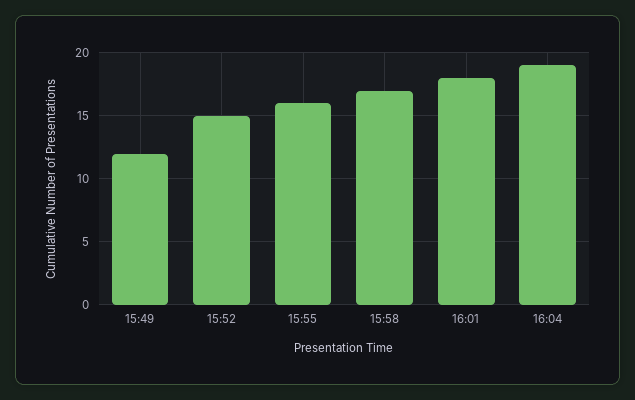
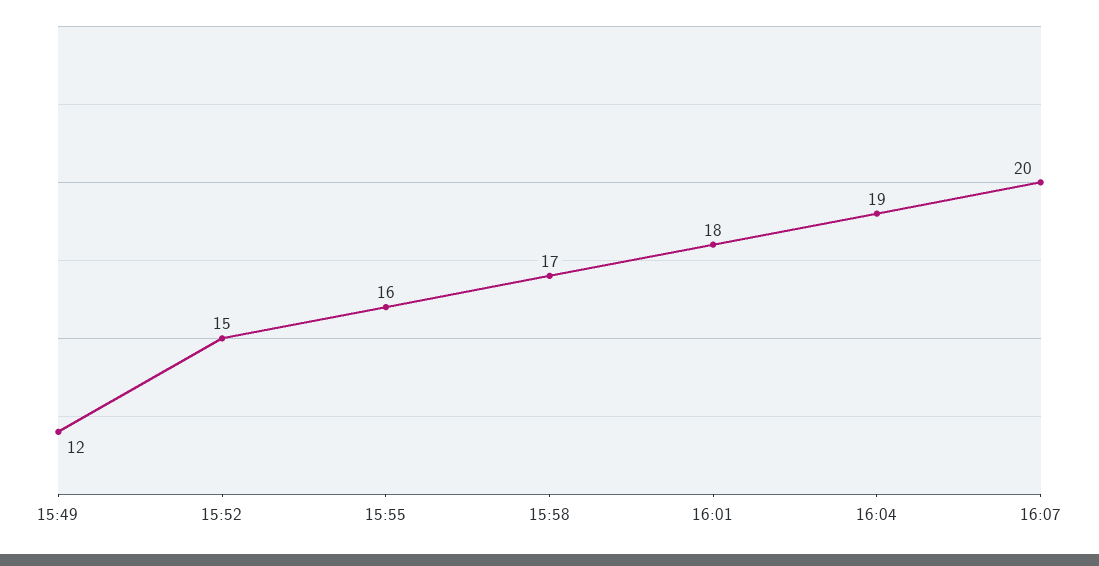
16:07: none -> 20

